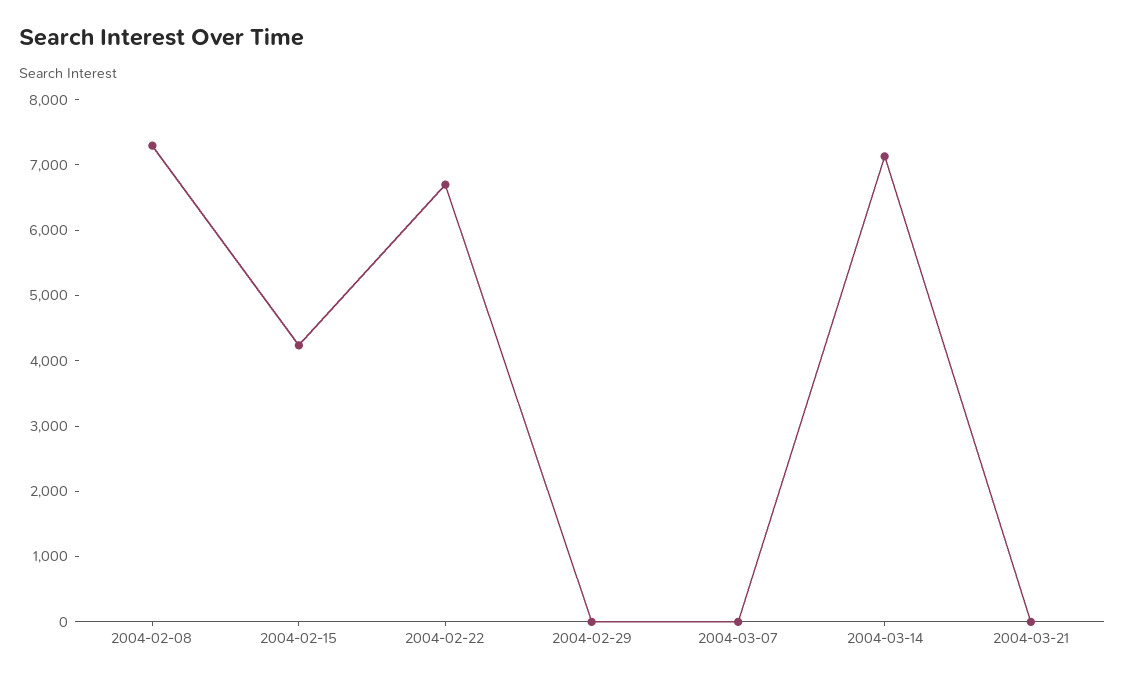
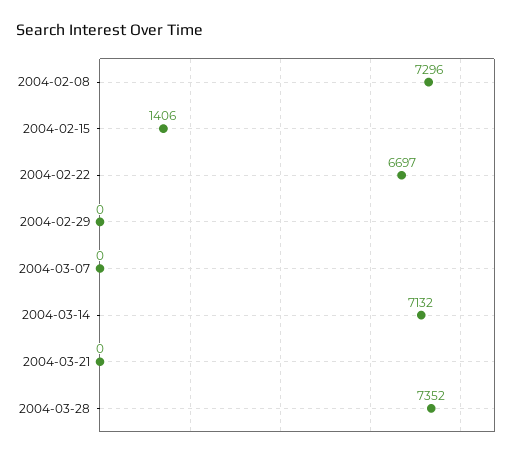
2004-02-15: 4200 -> 1406
2004-03-28: none -> 7352

